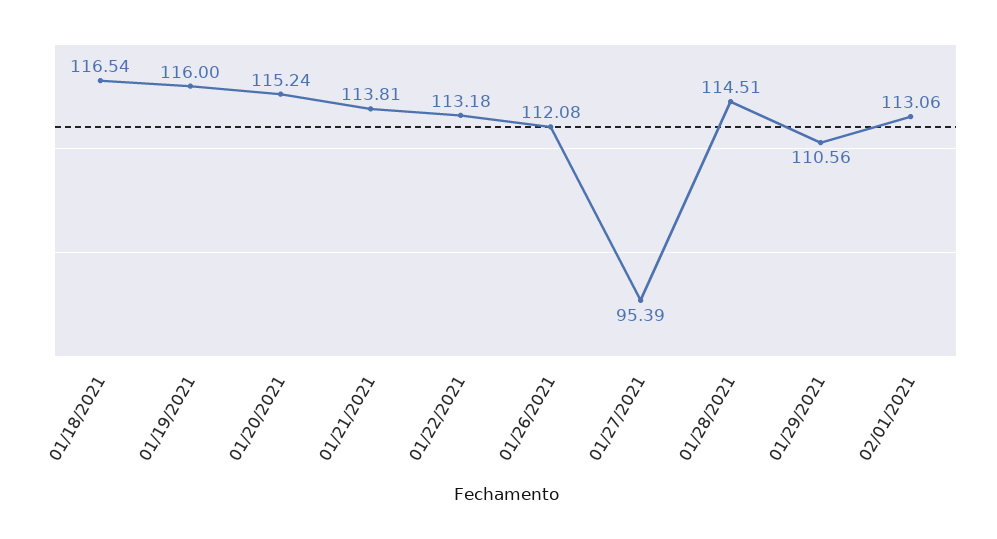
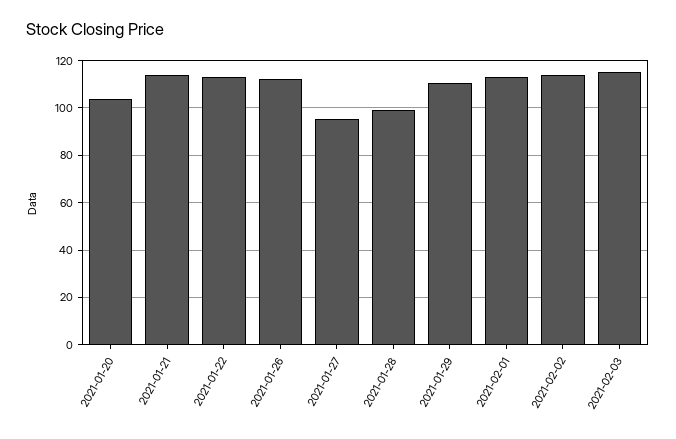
01/18/2021: 116.54 -> none
01/19/2021: 116 -> none
01/20/2021: 115.24 -> 105
01/28/2021: 114.51 -> 100
2021-02-02: none -> 115
2021-02-03: none -> 115

